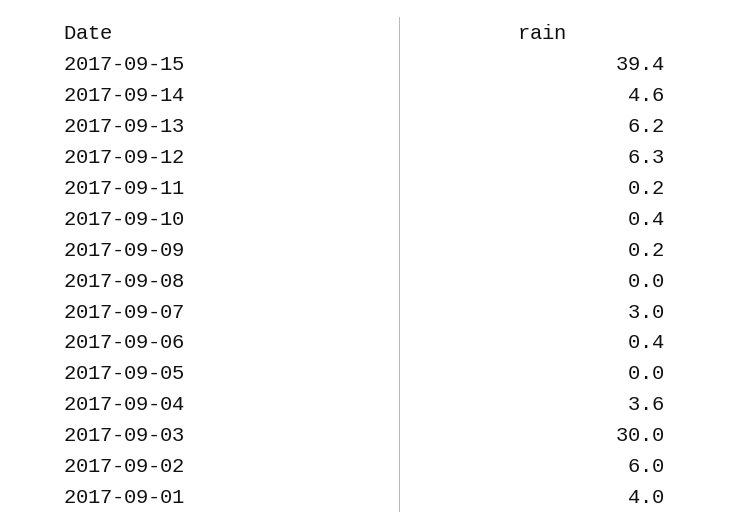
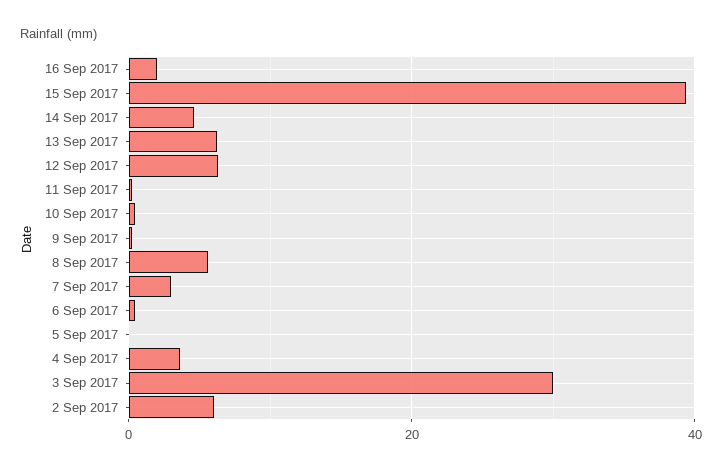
2017-09-08: 0 -> 6
2017-09-01: 4 -> none
16 Sep 2017: none -> 2

